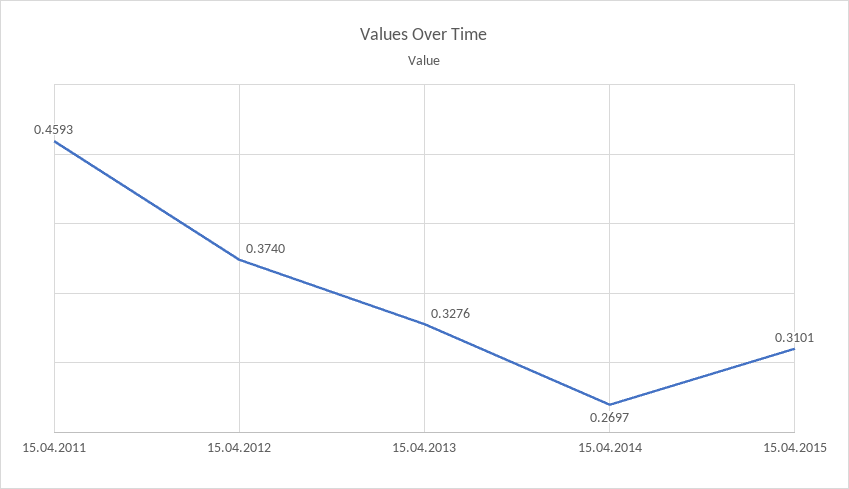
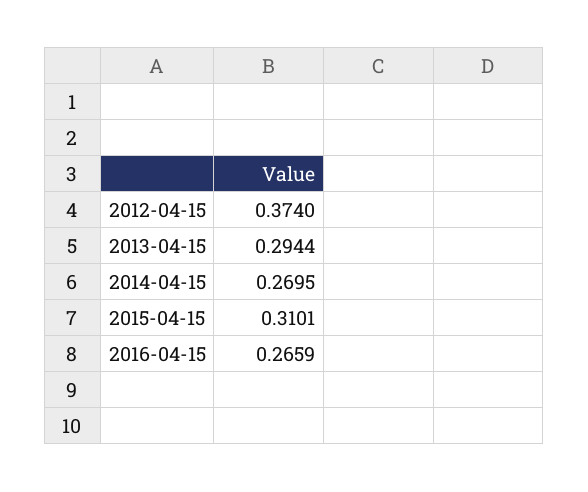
15.04.2011: 0.4593 -> none
15.04.2013: 0.3276 -> 0.2944
15.04.2014: 0.2697 -> 0.2695
2016-04-15: none -> 0.2659

